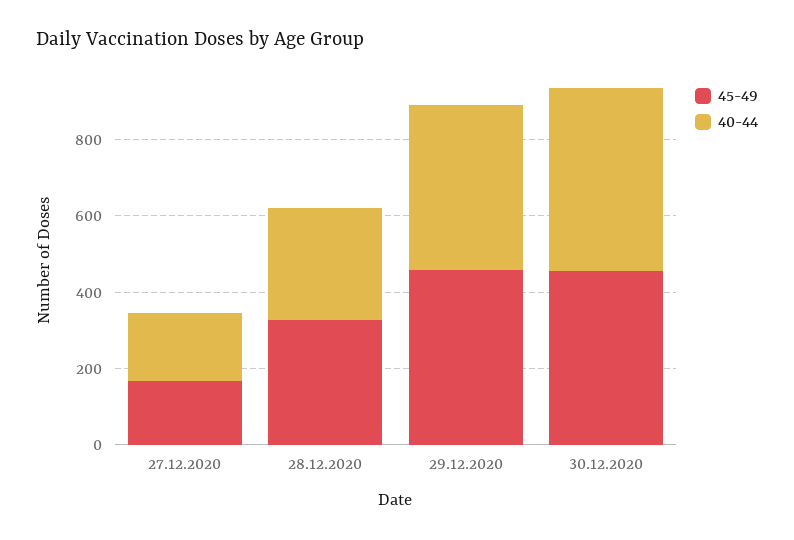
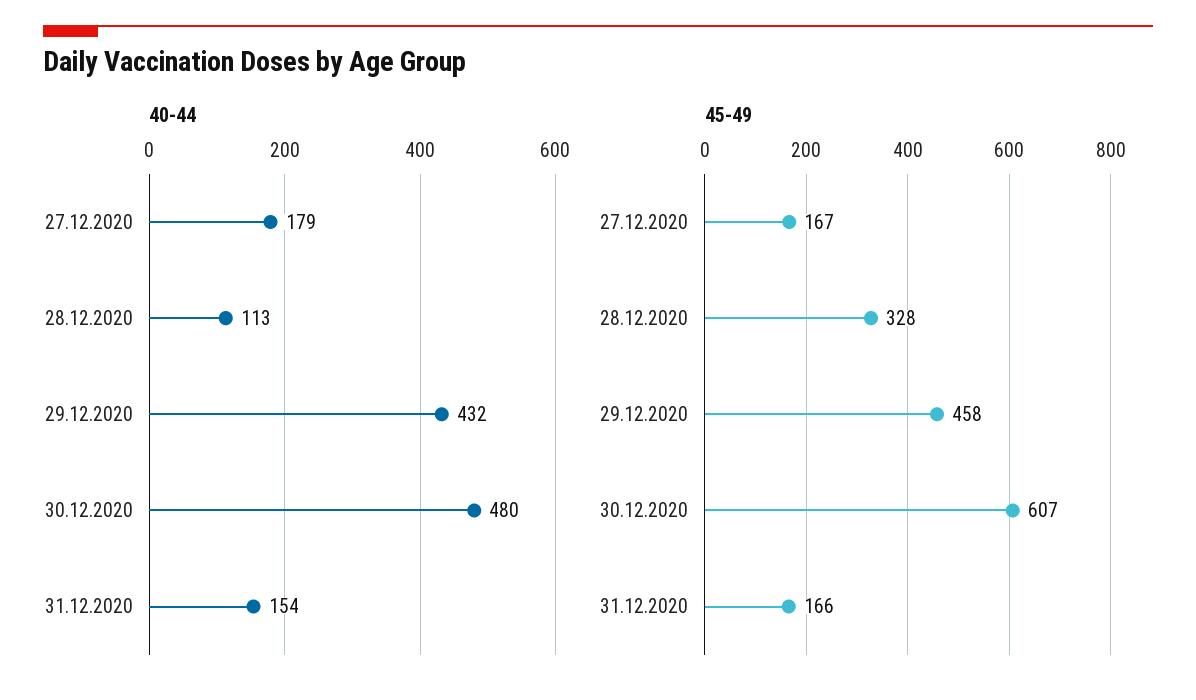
40-44, 28.12.2020: 300 -> 113
45-49, 30.12.2020: 450 -> 607
40-44, 31.12.2020: none -> 154
45-49, 31.12.2020: none -> 166

